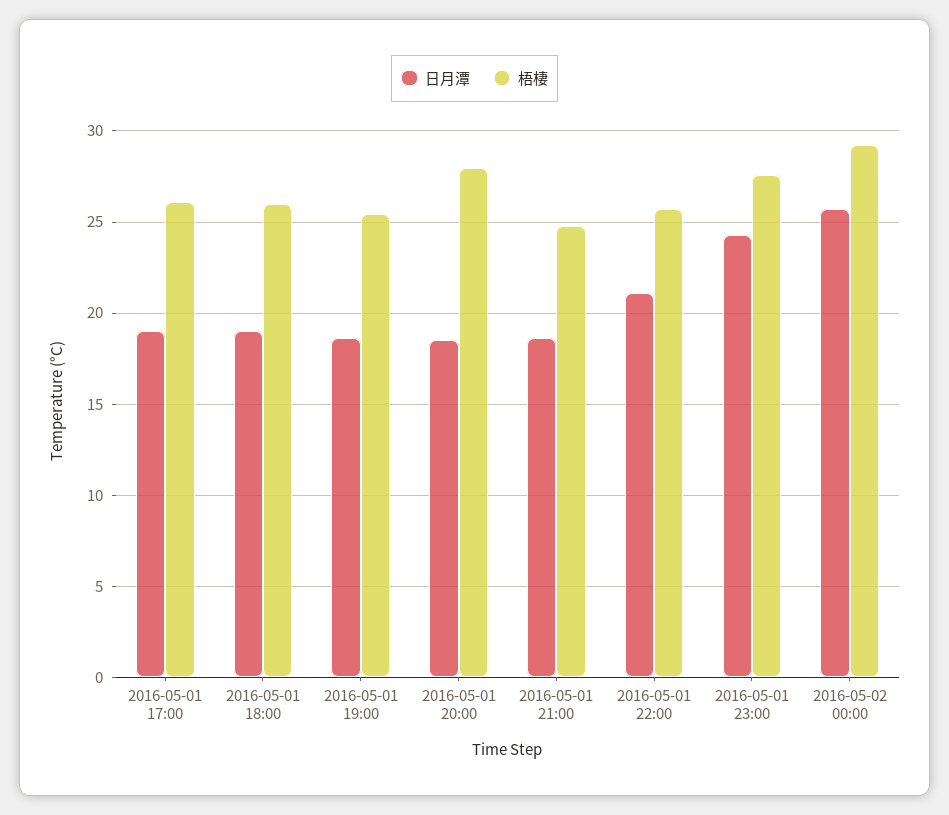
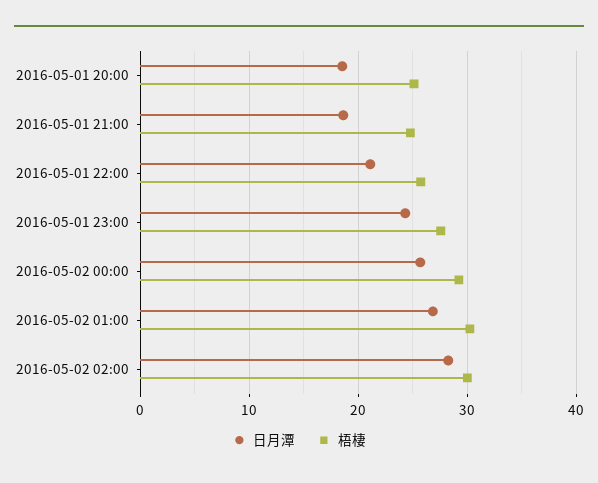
日月潭, 2016-05-01 17:00: 19 -> none
梧棲, 2016-05-01 17:00: 26 -> none
日月潭, 2016-05-01 18:00: 19 -> none
梧棲, 2016-05-01 18:00: 26 -> none
日月潭, 2016-05-01 19:00: 18.5 -> none
梧棲, 2016-05-01 19:00: 25.5 -> none
梧棲, 2016-05-01 20:00: 28 -> 25
日月潭, 2016-05-02 01:00: none -> 27
梧棲, 2016-05-02 01:00: none -> 30
日月潭, 2016-05-02 02:00: none -> 28
梧棲, 2016-05-02 02:00: none -> 30

